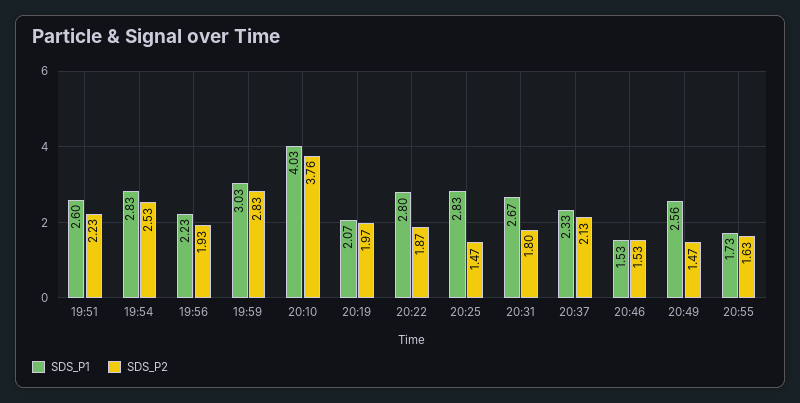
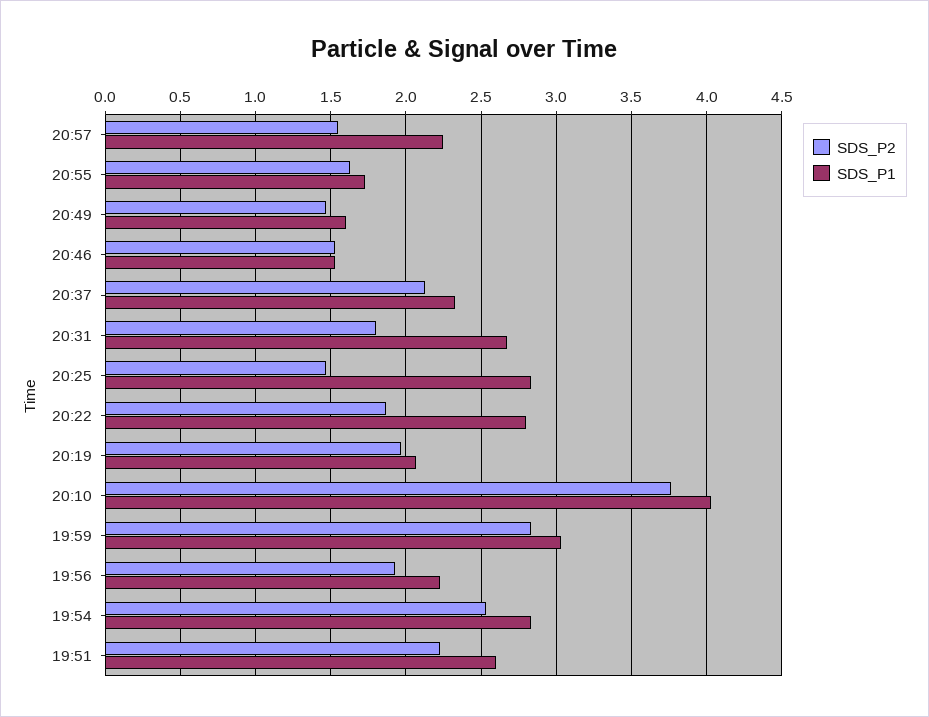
SDS_P1, 20:49: 2.56 -> 1.6
SDS_P2, 20:57: none -> 1.55
SDS_P1, 20:57: none -> 2.25

